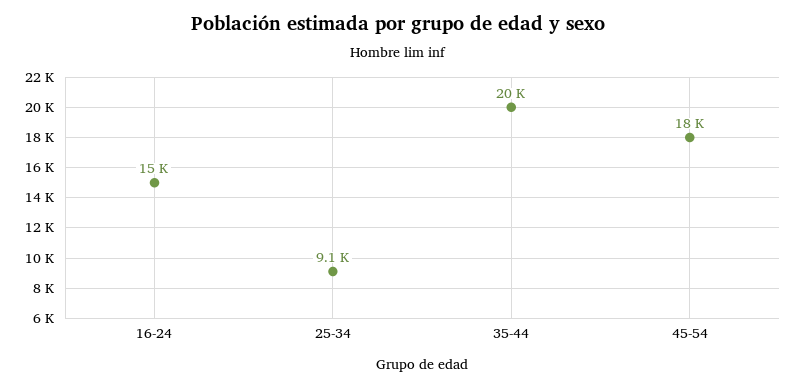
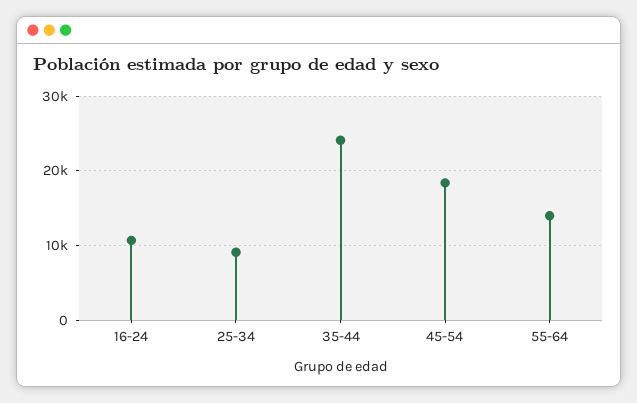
16-24: 15000 -> 11000
35-44: 20000 -> 24000
55-64: none -> 14000

